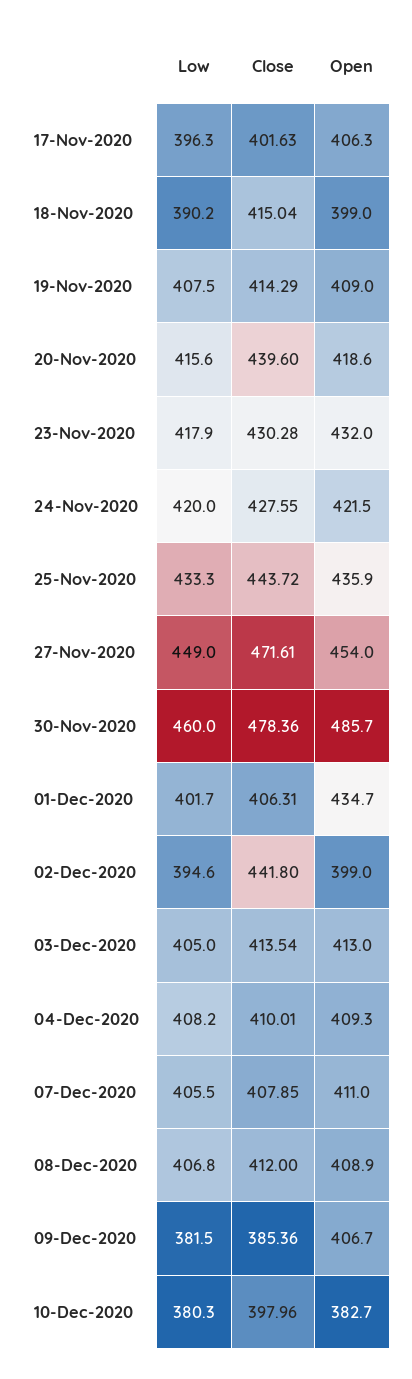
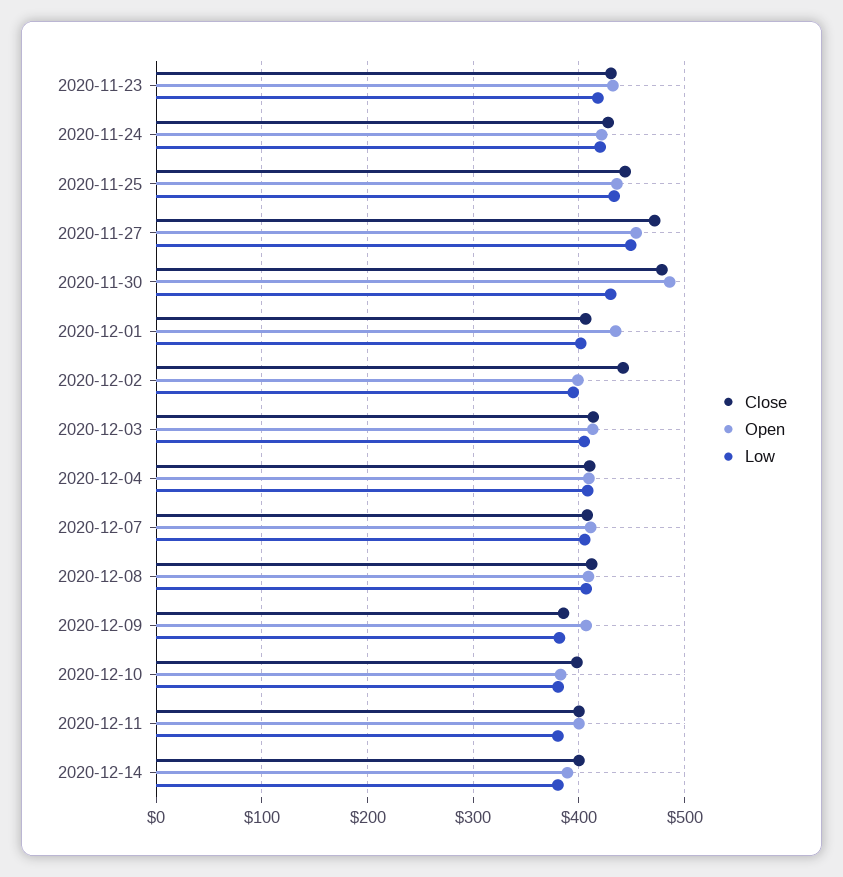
Low, 17-Nov-2020: 396.3 -> none
Close, 17-Nov-2020: 401.63 -> none
Open, 17-Nov-2020: 406.3 -> none
Low, 18-Nov-2020: 390.2 -> none
Close, 18-Nov-2020: 415.04 -> none
Open, 18-Nov-2020: 399 -> none
Low, 19-Nov-2020: 407.5 -> none
Close, 19-Nov-2020: 414.29 -> none
Open, 19-Nov-2020: 409 -> none
Low, 20-Nov-2020: 415.6 -> none
Close, 20-Nov-2020: 439.6 -> none
Open, 20-Nov-2020: 418.6 -> none
Low, 30-Nov-2020: 460 -> 430
Close, 2020-12-11: none -> 400
Open, 2020-12-11: none -> 400
Low, 2020-12-11: none -> 380
Close, 2020-12-14: none -> 400
Open, 2020-12-14: none -> 390
Low, 2020-12-14: none -> 380

